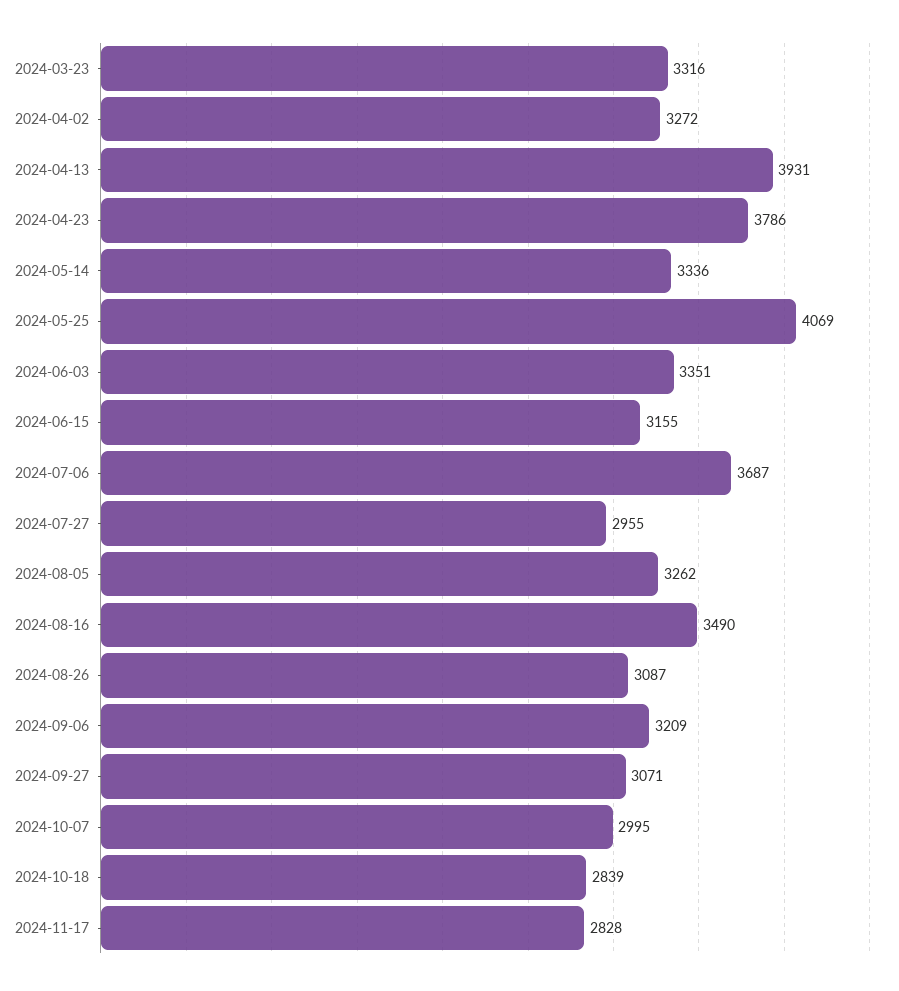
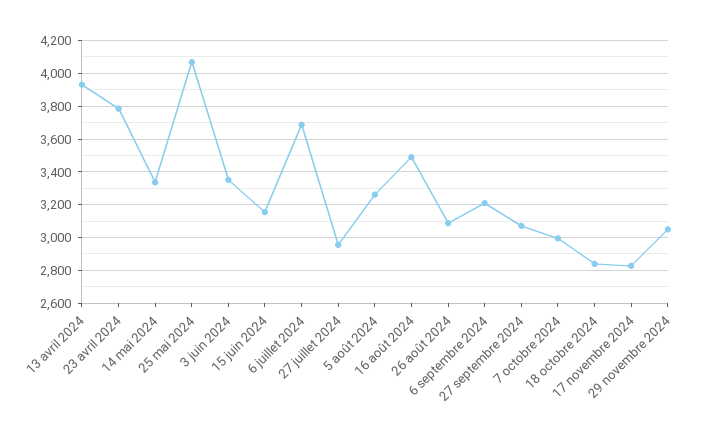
2024-03-23: 3316 -> none
2024-04-02: 3272 -> none
29 novembre 2024: none -> 3050

